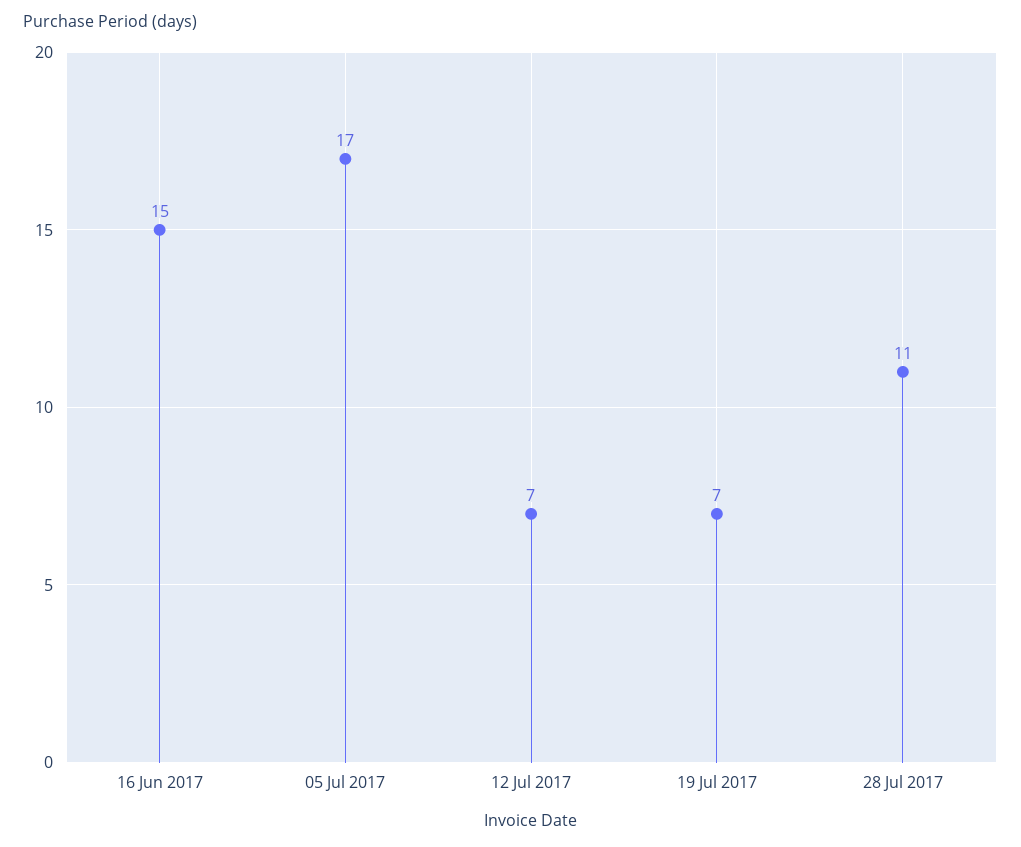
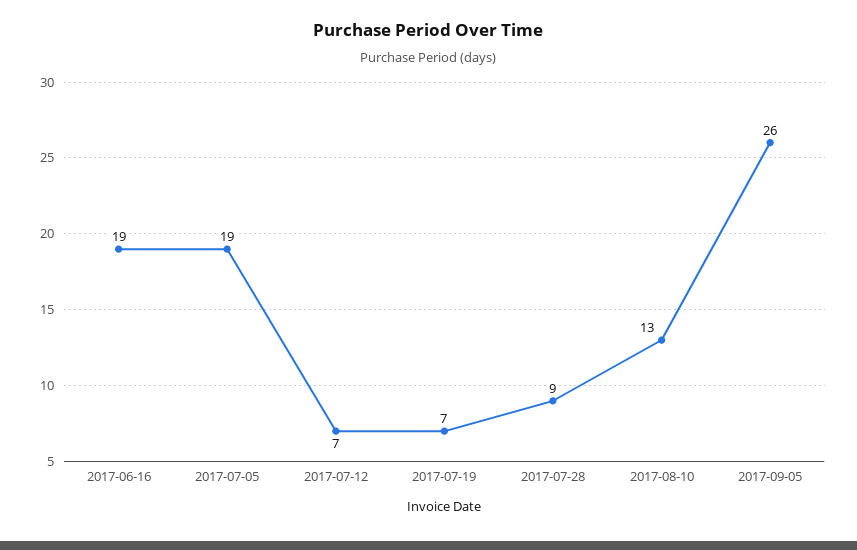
16 Jun 2017: 15 -> 19
05 Jul 2017: 17 -> 19
28 Jul 2017: 11 -> 9
2017-08-10: none -> 13
2017-09-05: none -> 26

